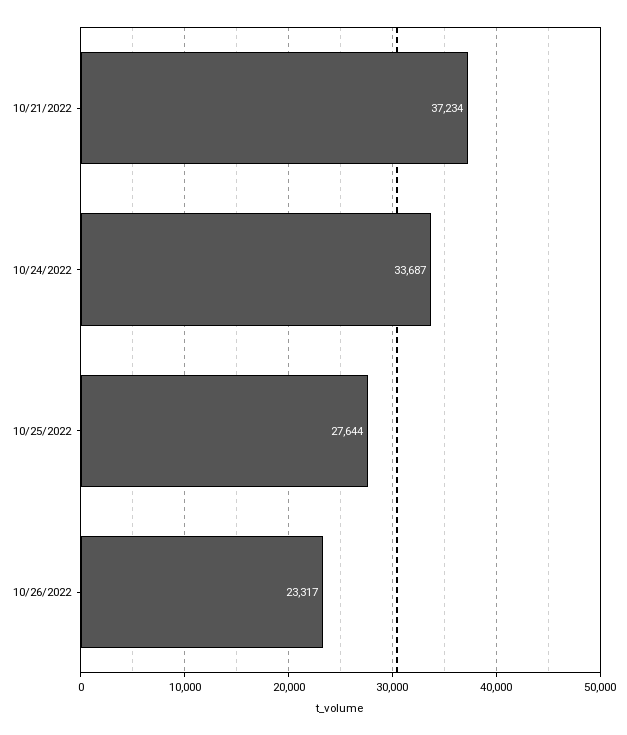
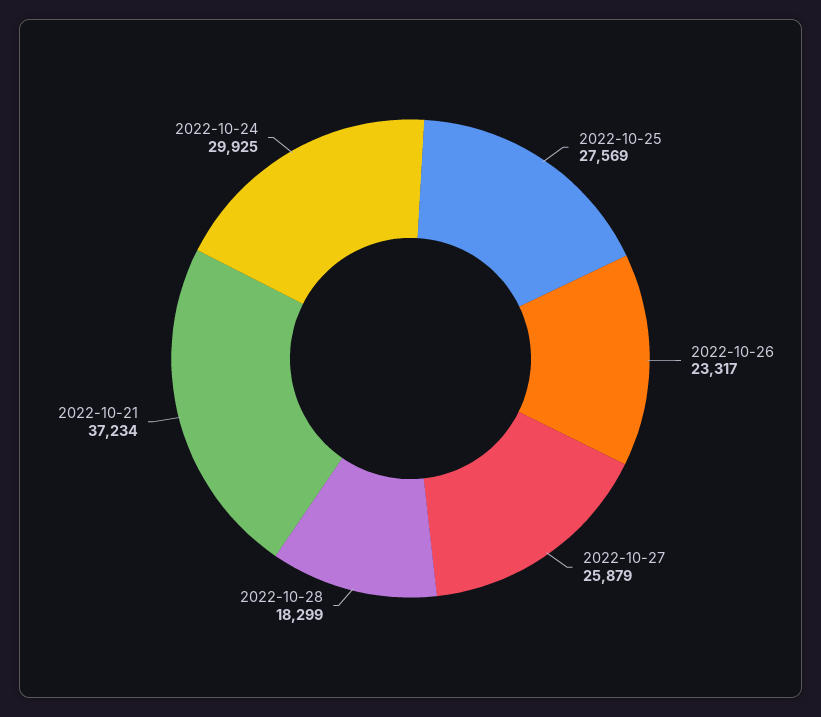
10/24/2022: 33687 -> 29925
10/25/2022: 27644 -> 27569
2022-10-27: none -> 25879
2022-10-28: none -> 18299

